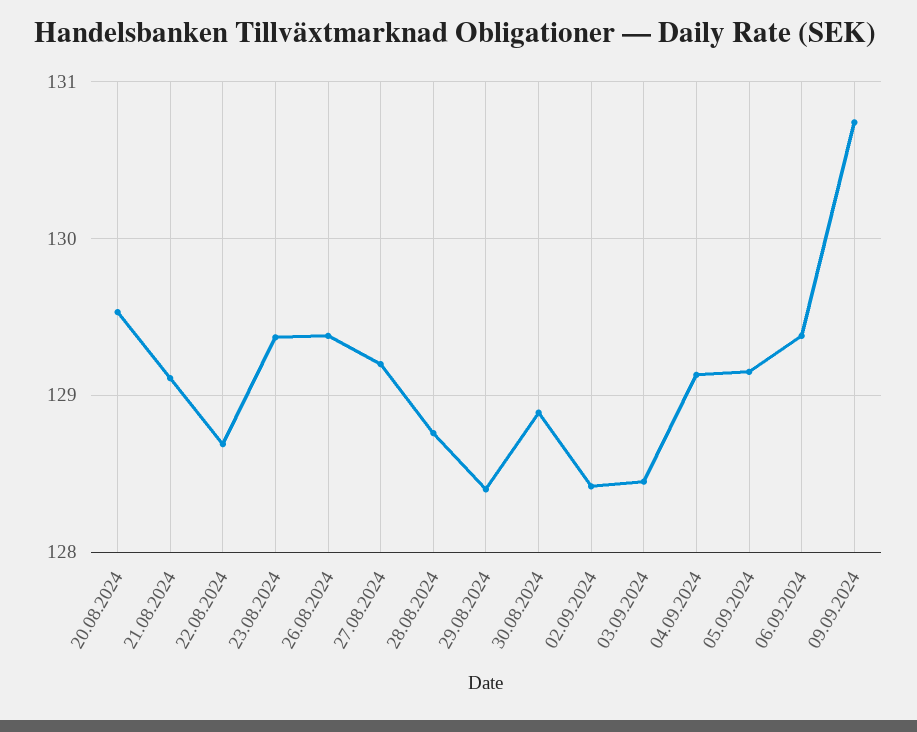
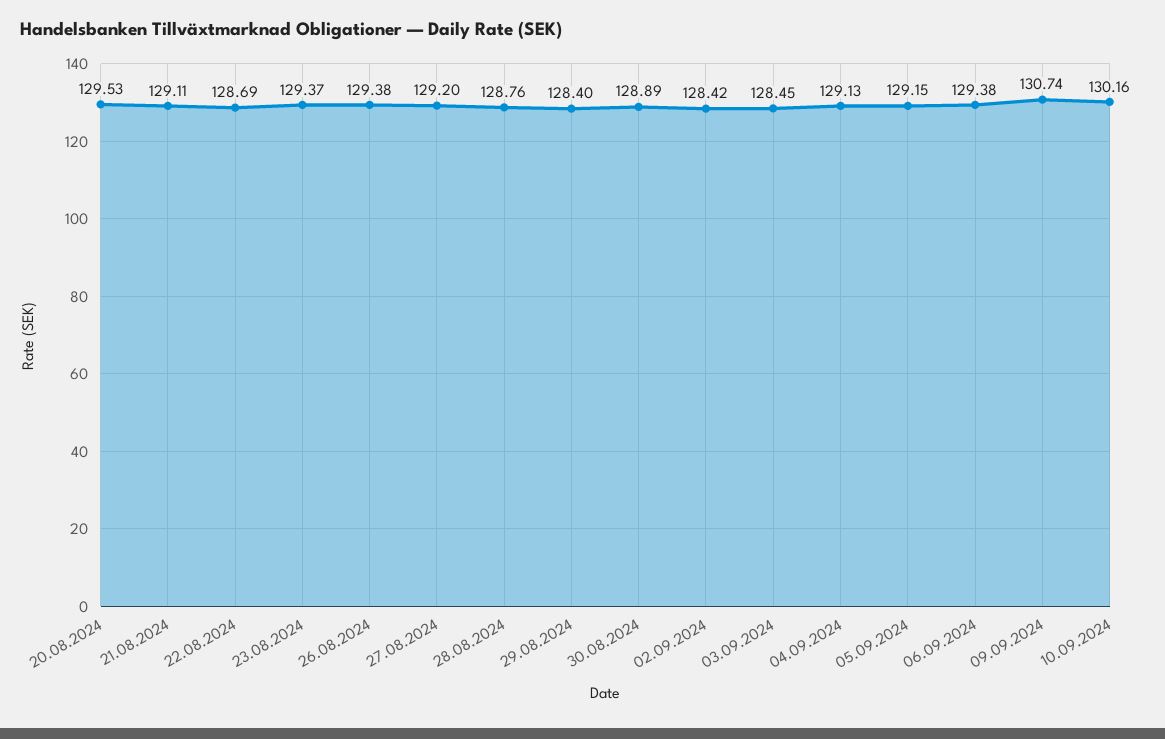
10.09.2024: none -> 130.16

